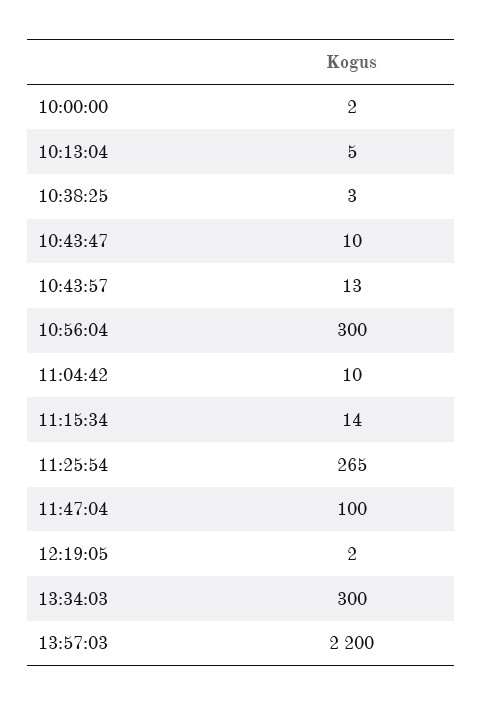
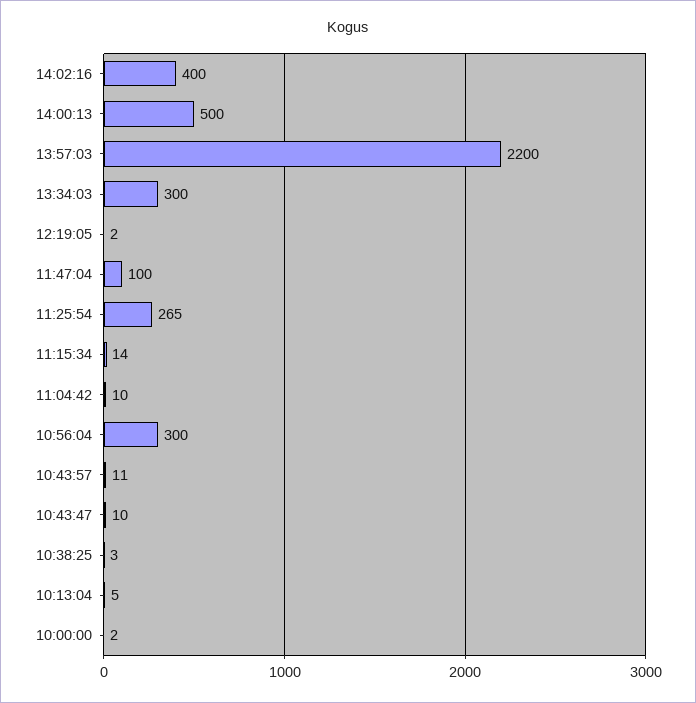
10:43:57: 13 -> 11
14:02:16: none -> 400
14:00:13: none -> 500

